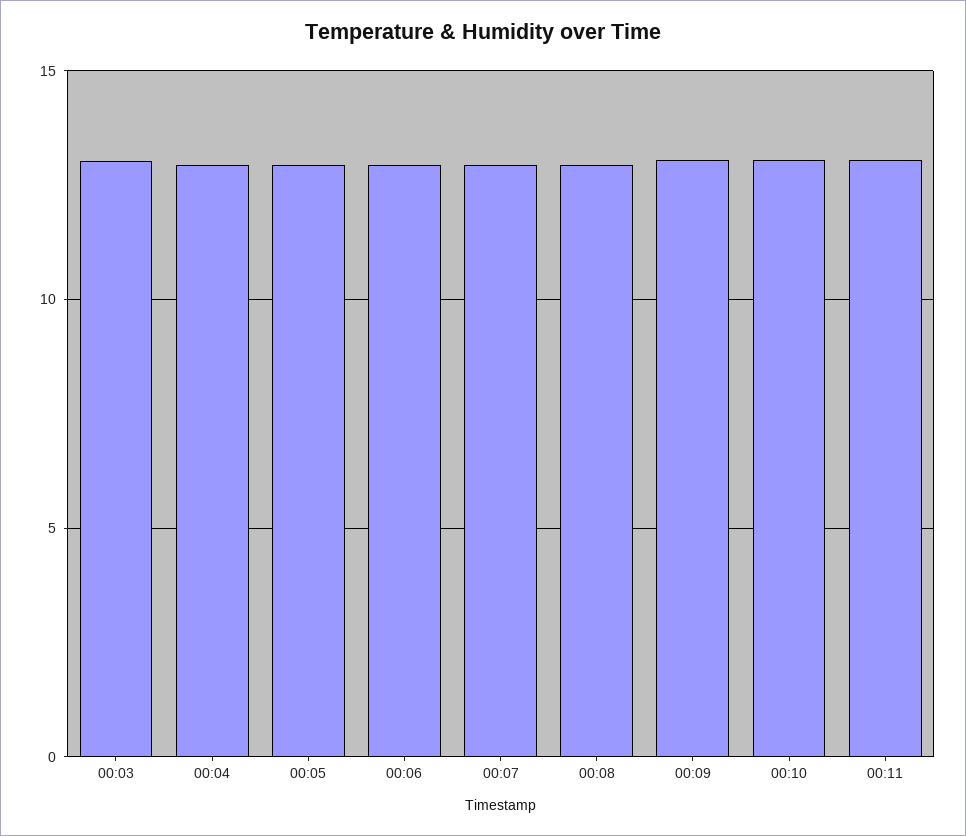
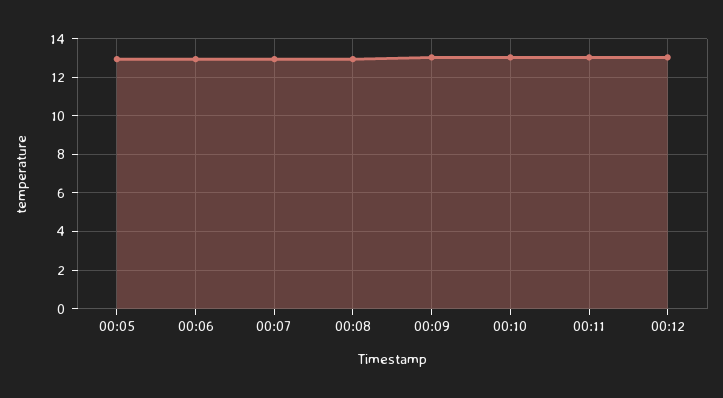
00:03: 13 -> none
00:04: 13 -> none
00:12: none -> 13

